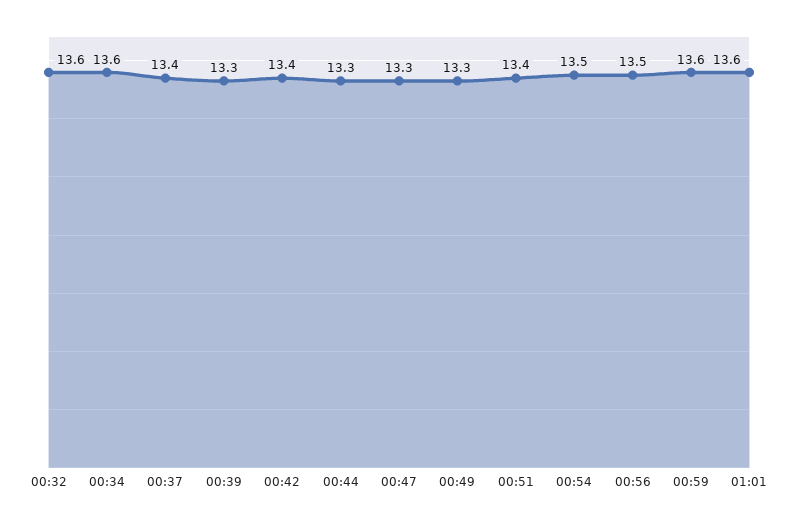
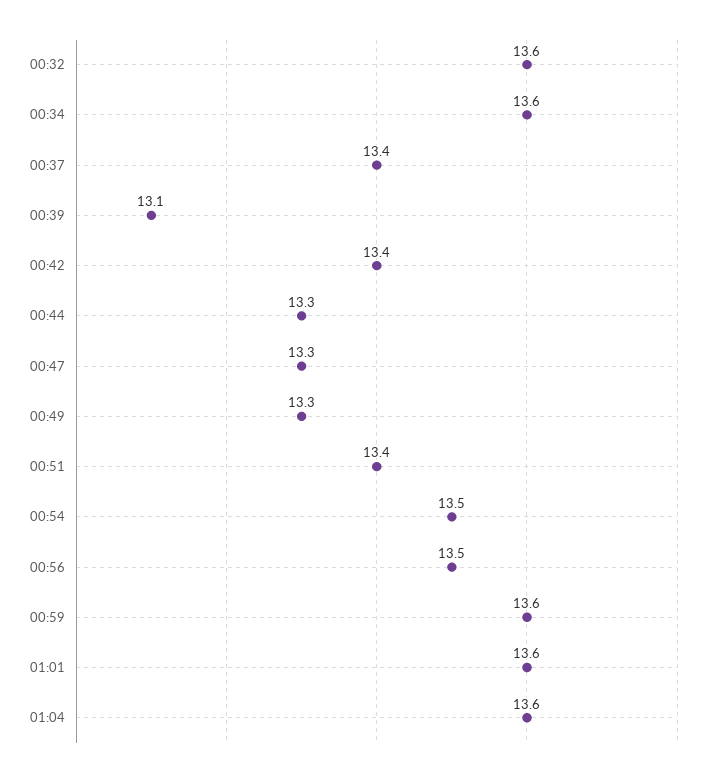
00:39: 13.3 -> 13.1
01:04: none -> 13.6

